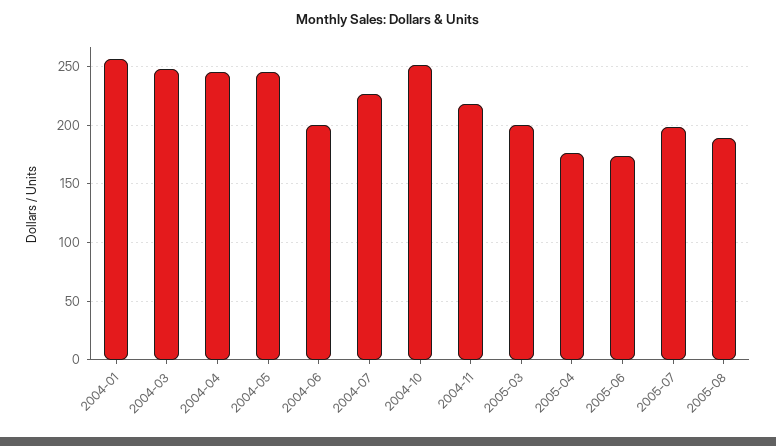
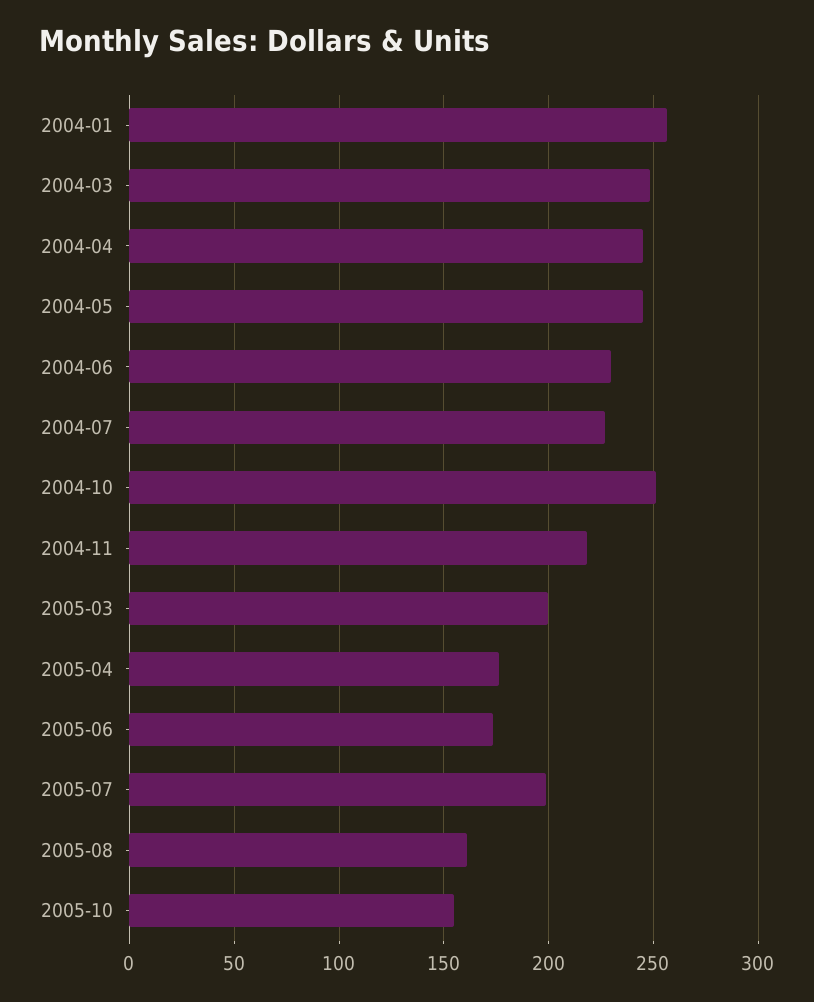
2004-06: 200 -> 230
2005-08: 190 -> 160
2005-10: none -> 155

